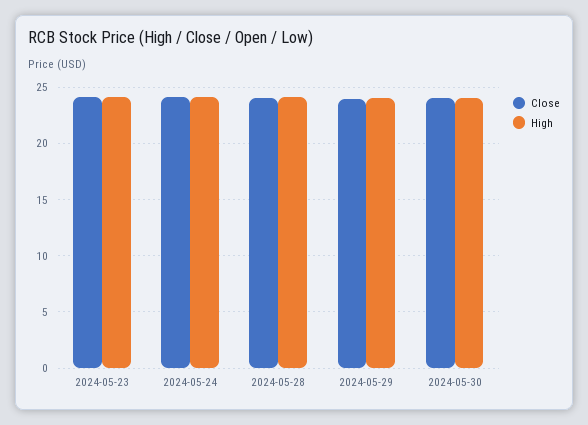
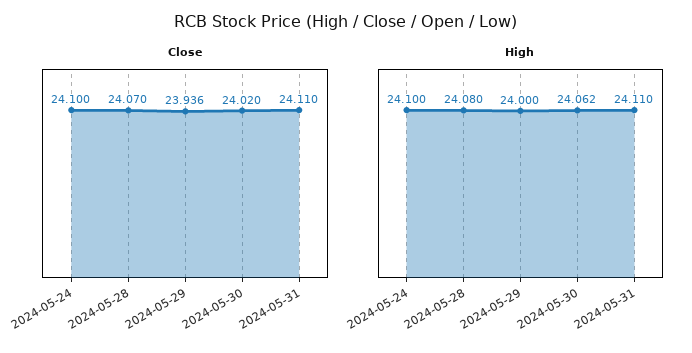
Close, 2024-05-23: 24 -> none
High, 2024-05-23: 24 -> none
Close, 2024-05-31: none -> 24.11
High, 2024-05-31: none -> 24.11

